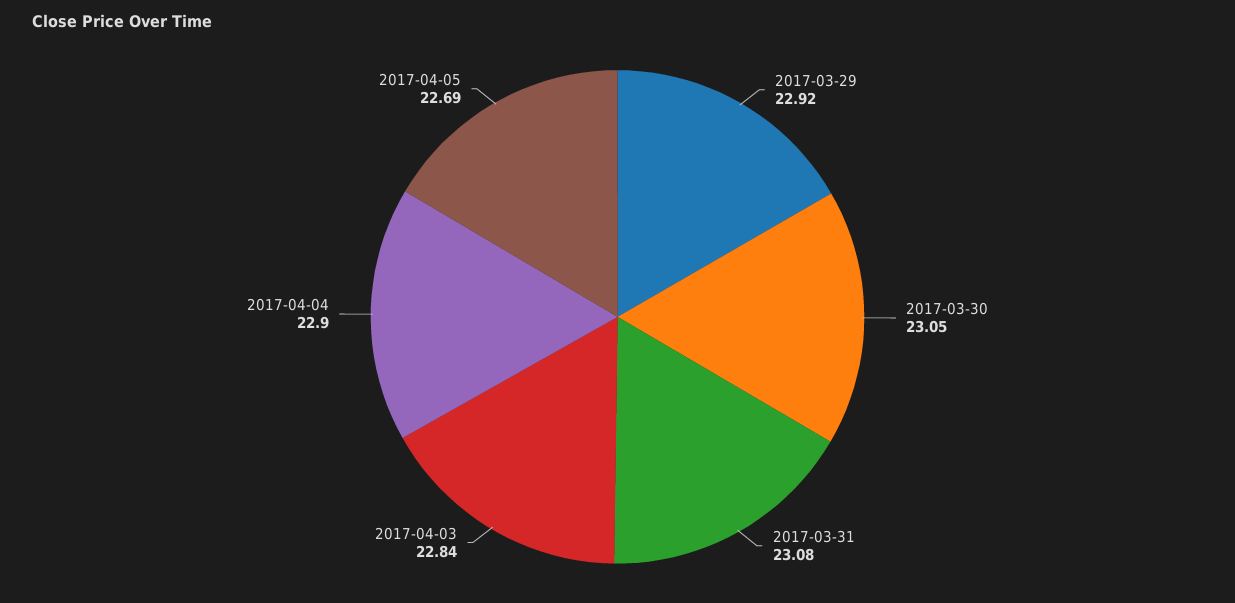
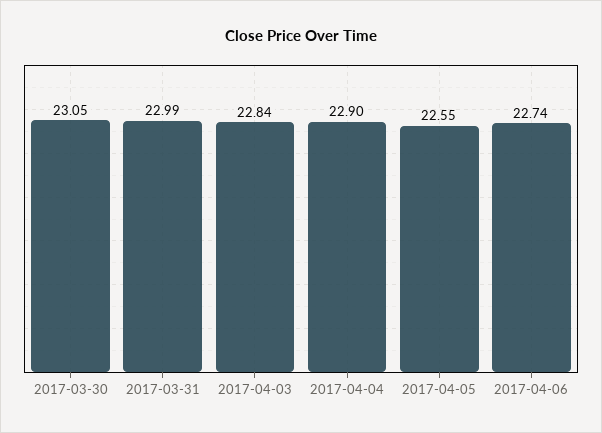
2017-03-29: 22.92 -> none
2017-03-31: 23.08 -> 22.99
2017-04-05: 22.69 -> 22.55
2017-04-06: none -> 22.74

